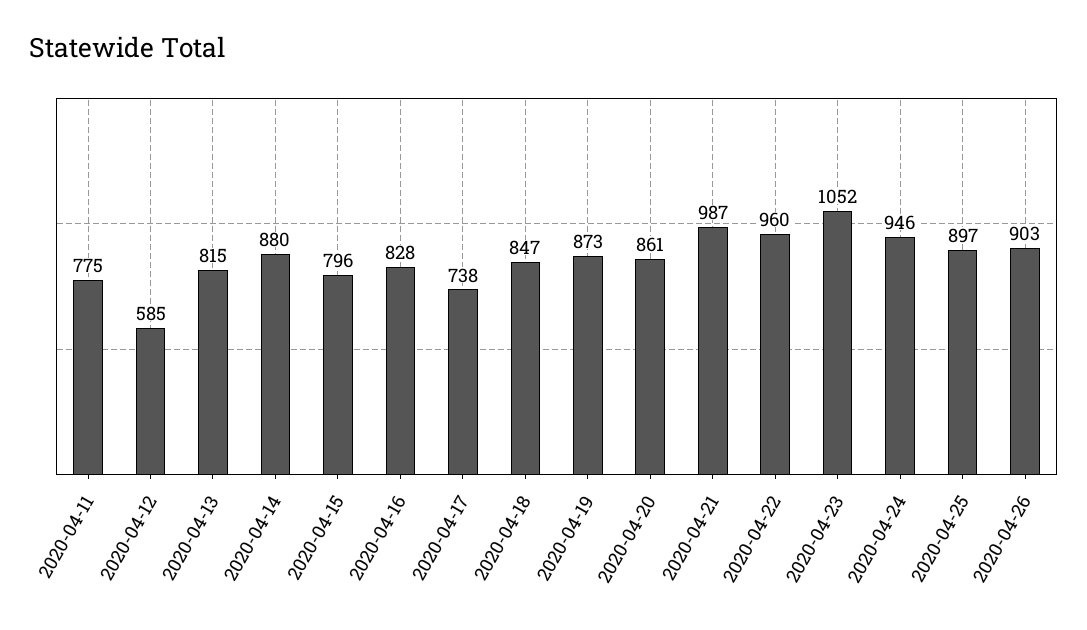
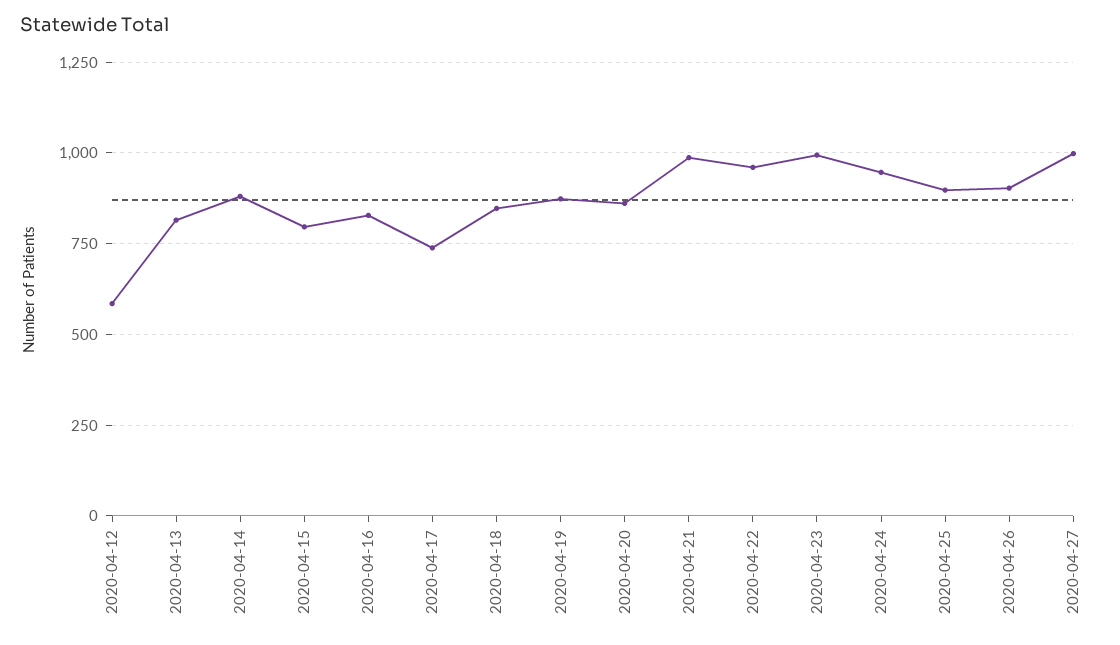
2020-04-11: 775 -> none
2020-04-23: 1052 -> 1000
2020-04-27: none -> 1000

